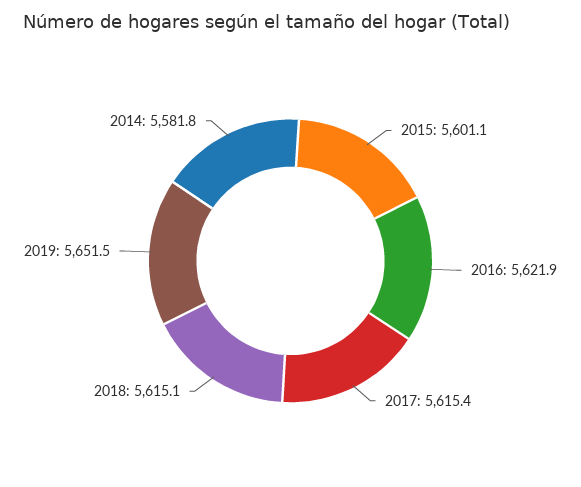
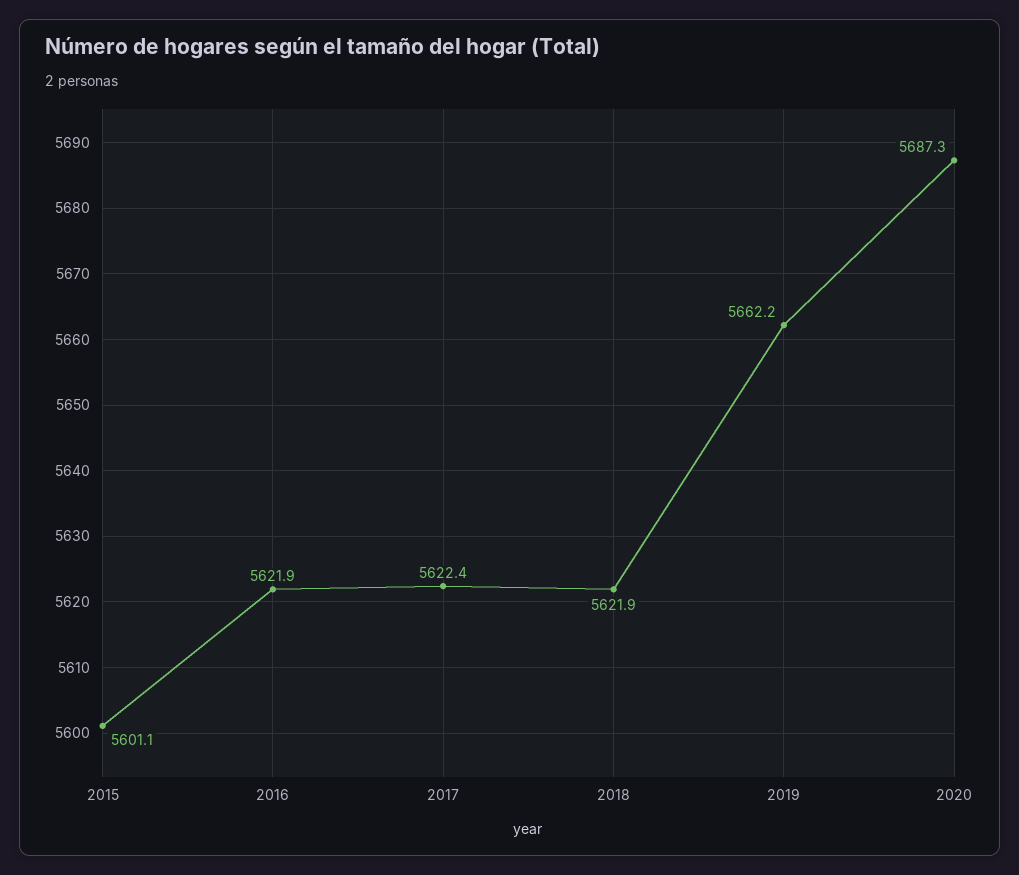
2017: 5615.4 -> 5622.4
2018: 5615.1 -> 5621.9
2019: 5651.5 -> 5662.2
2014: 5581.8 -> none
2020: none -> 5687.3

